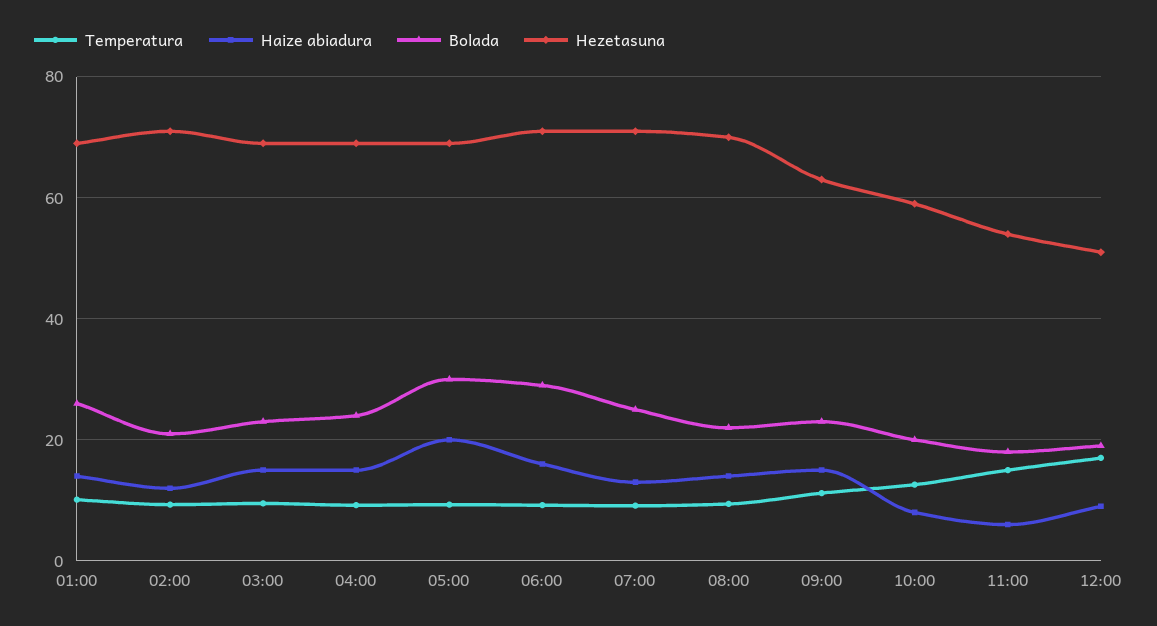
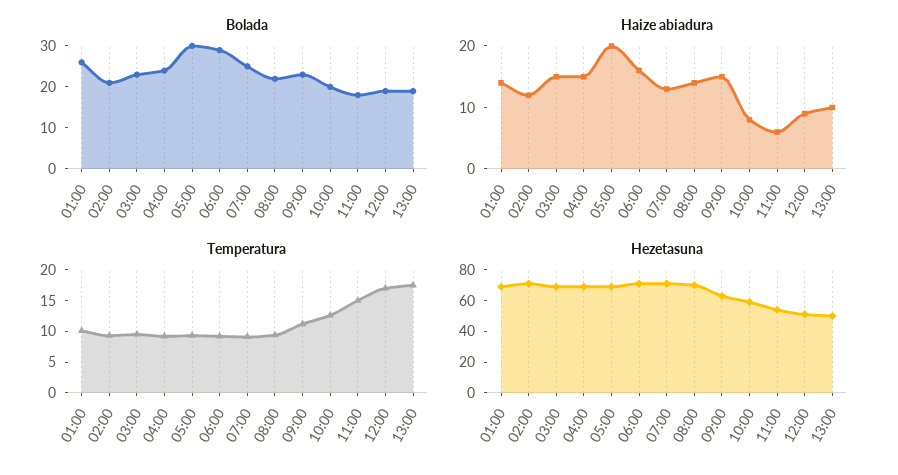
Bolada, 13:00: none -> 20
Haize abiadura, 13:00: none -> 10
Temperatura, 13:00: none -> 17.5
Hezetasuna, 13:00: none -> 50

